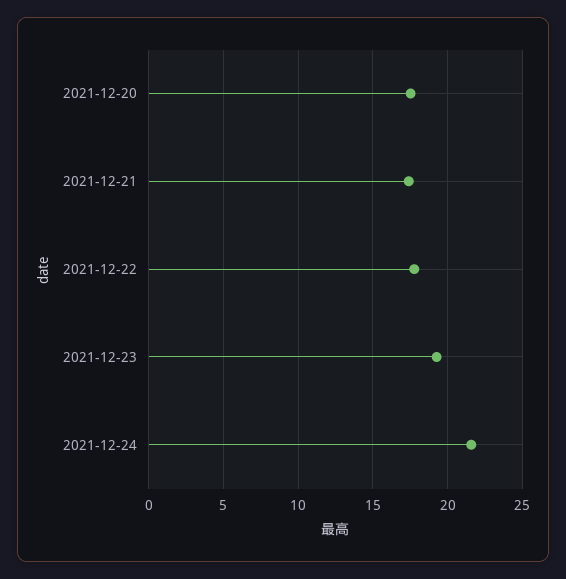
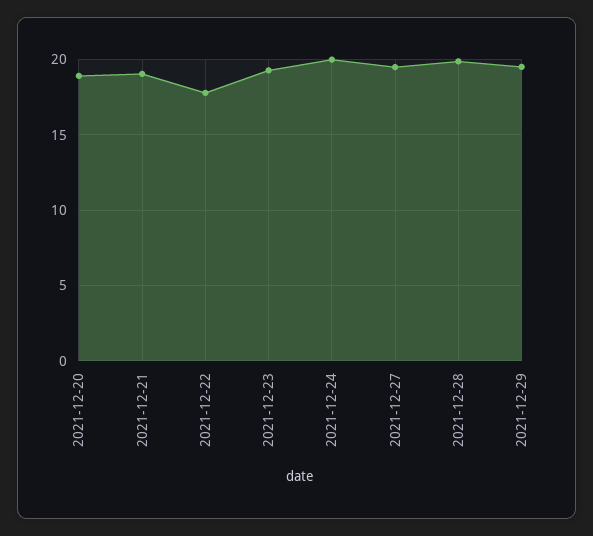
2021-12-20: 17.5 -> 19
2021-12-21: 17.5 -> 19
2021-12-24: 21.5 -> 20
2021-12-27: none -> 19.5
2021-12-28: none -> 20
2021-12-29: none -> 19.5

